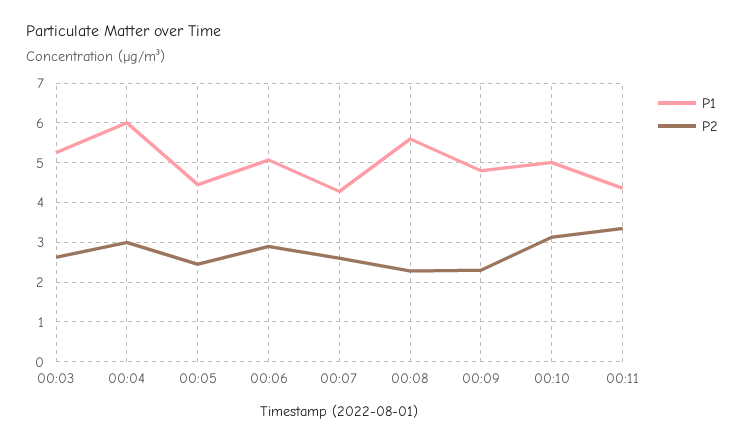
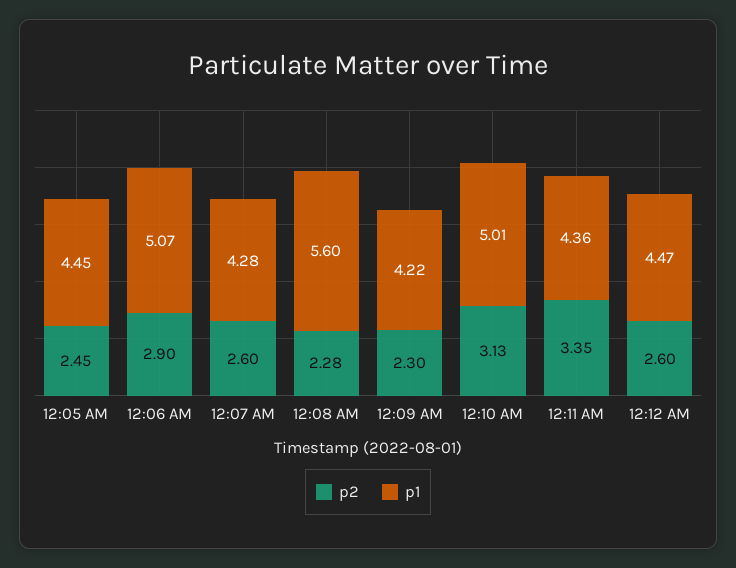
P1, 00:03: 5.2 -> none
P2, 00:03: 2.6 -> none
P1, 00:04: 6 -> none
P2, 00:04: 3 -> none
P1, 00:09: 4.8 -> 4.22
P2, 12:12 AM: none -> 2.6
P1, 12:12 AM: none -> 4.47

